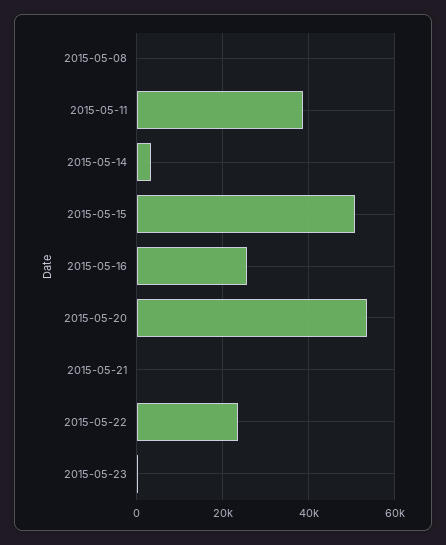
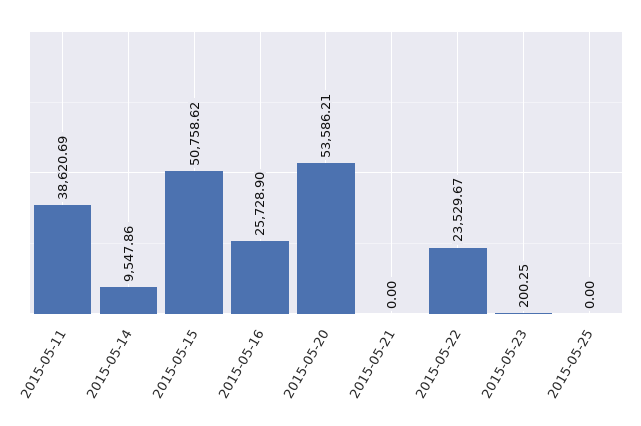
2015-05-08: 0 -> none
2015-05-14: 4000 -> 9547.86
2015-05-25: none -> 0

